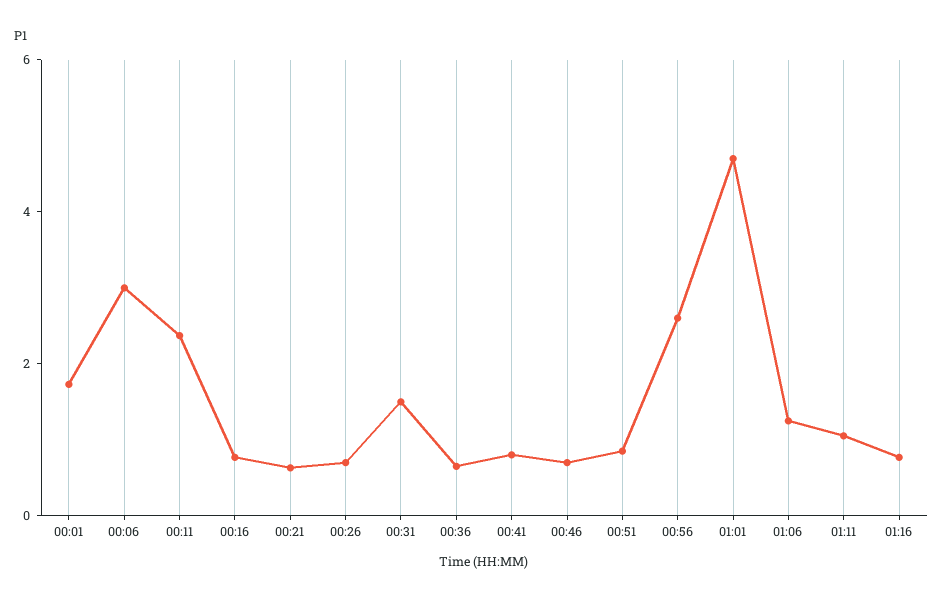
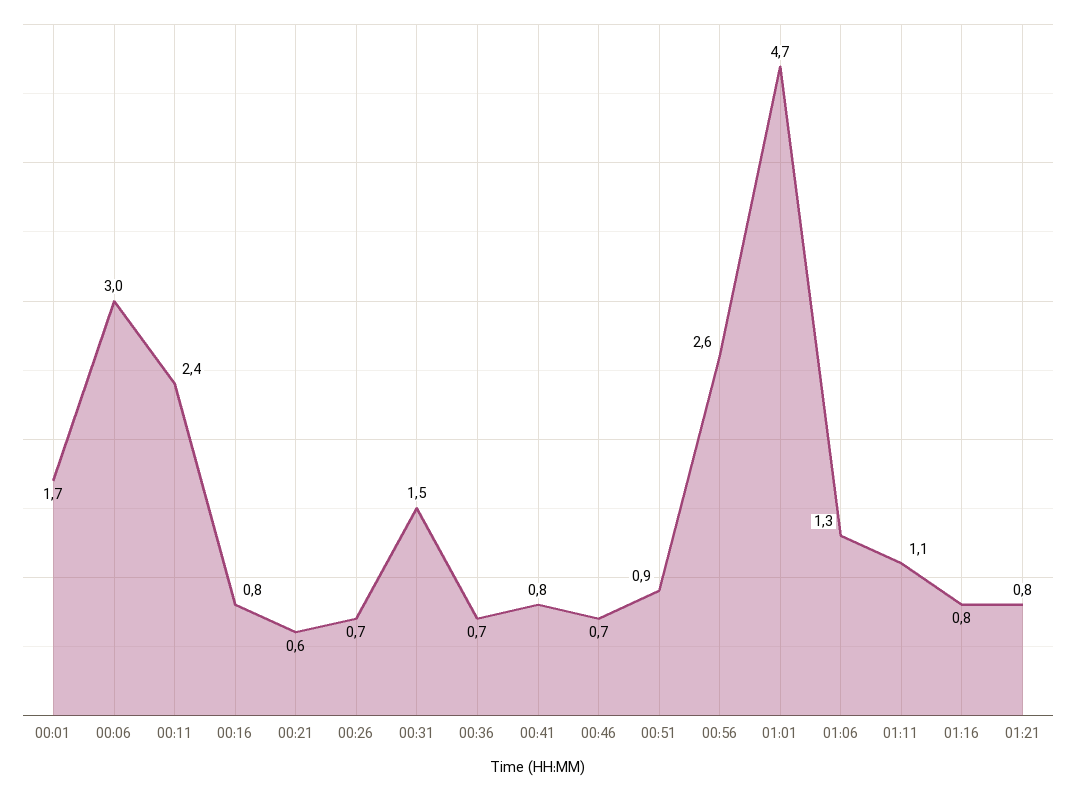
01:21: none -> 0.8

